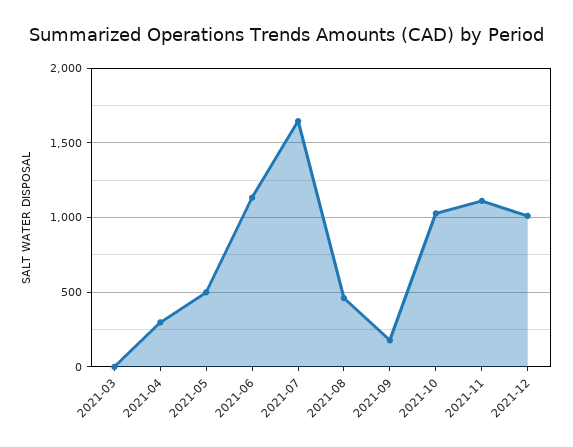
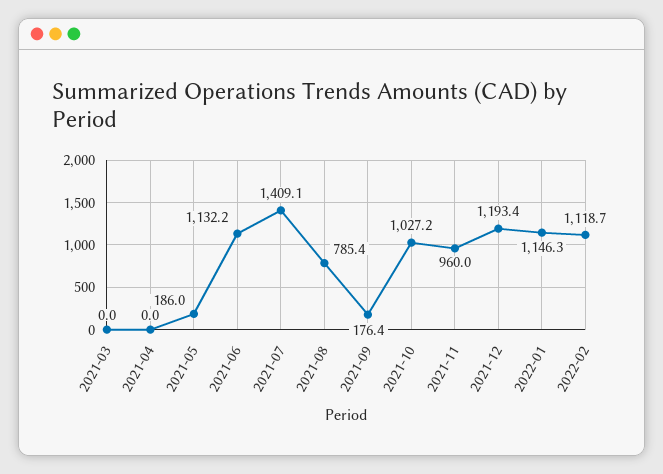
2021-04: 300 -> 0
2021-05: 500 -> 186
2021-07: 1650 -> 1409.1
2021-08: 450 -> 785.4
2021-11: 1100 -> 960
2021-12: 1000 -> 1193.4
2022-01: none -> 1146.3
2022-02: none -> 1118.7

